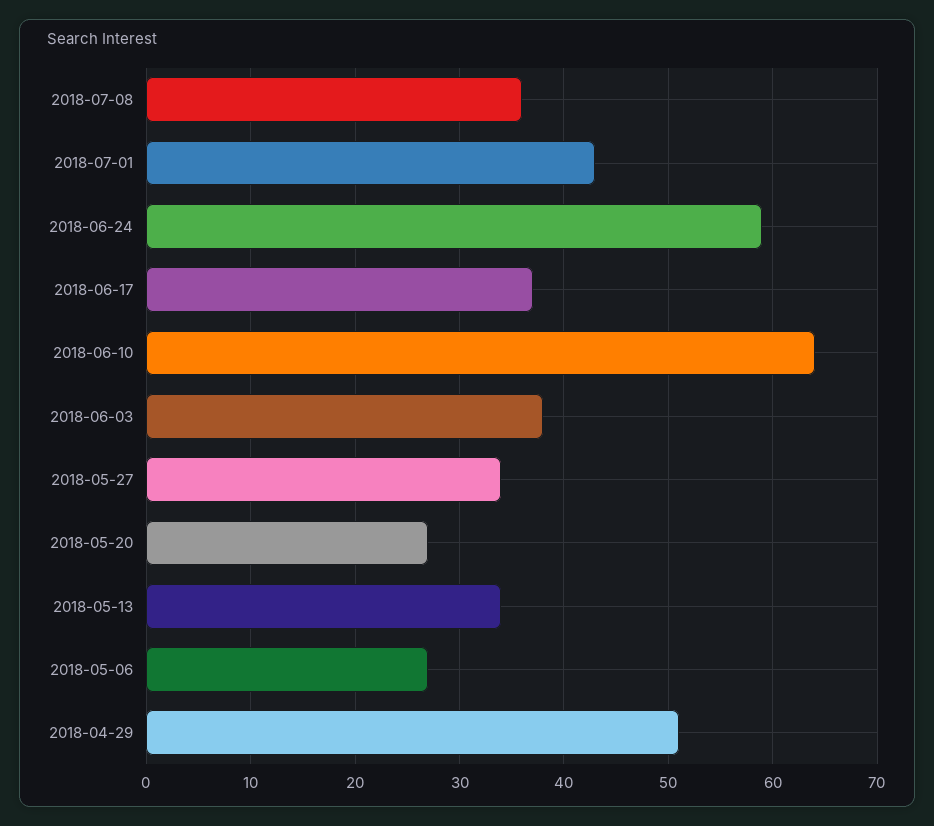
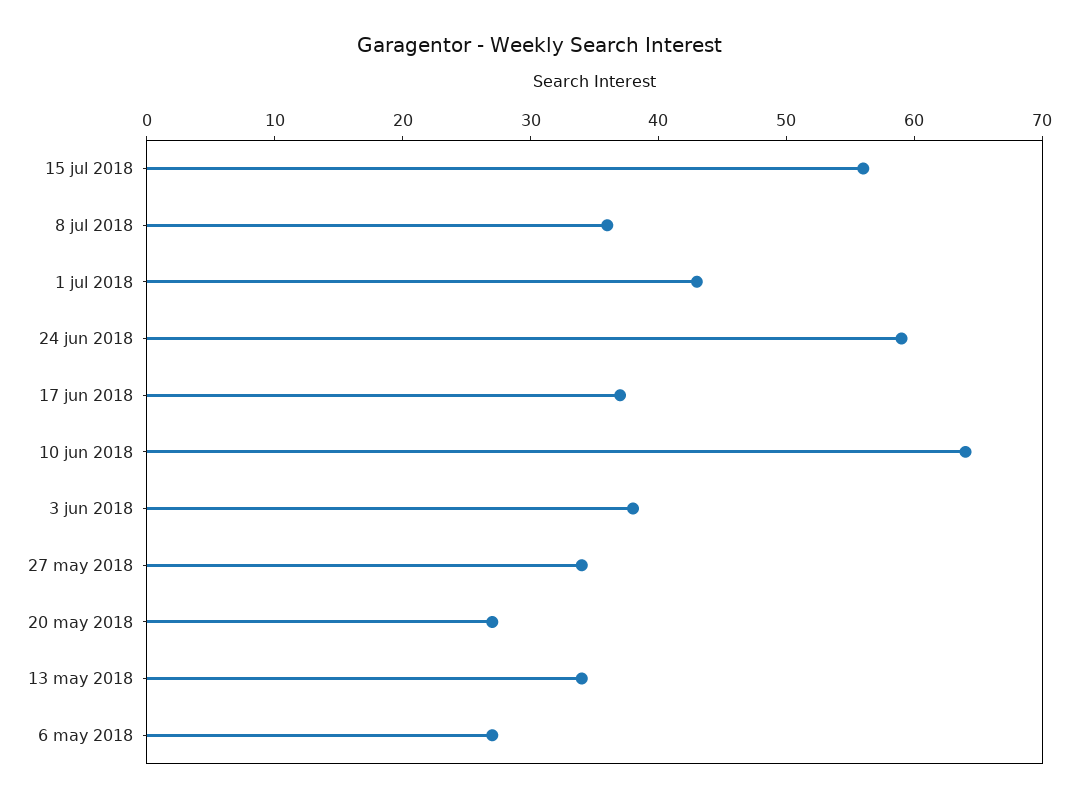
2018-04-29: 51 -> none
15 jul 2018: none -> 56

